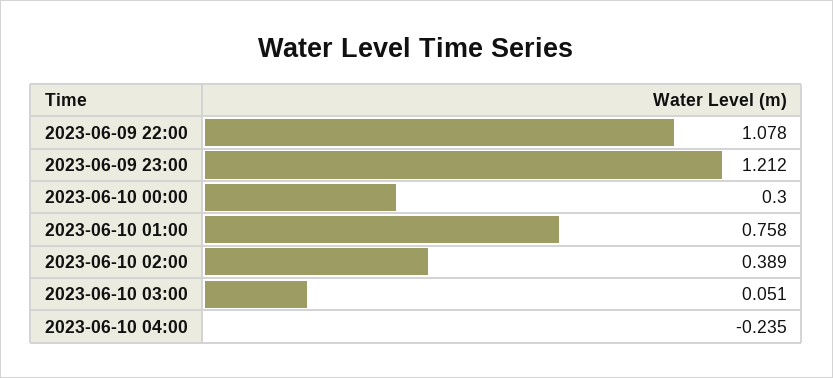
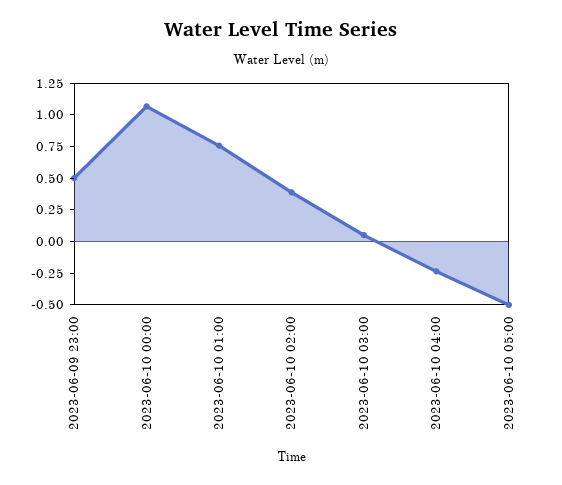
2023-06-09 22:00: 1.078 -> none
2023-06-09 23:00: 1.212 -> 0.5
2023-06-10 00:00: 0.3 -> 1
2023-06-10 05:00: none -> -0.5

